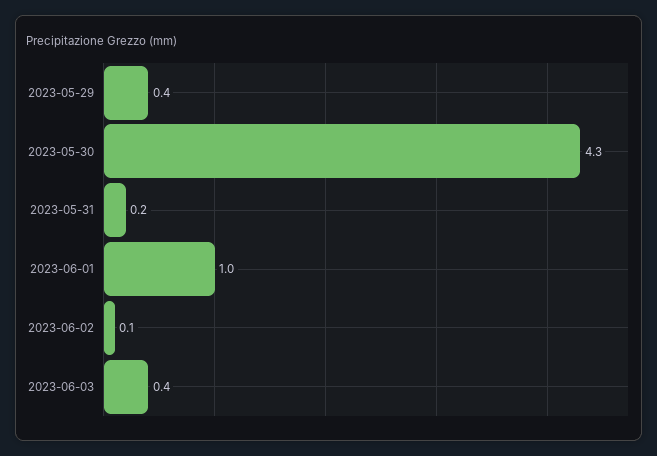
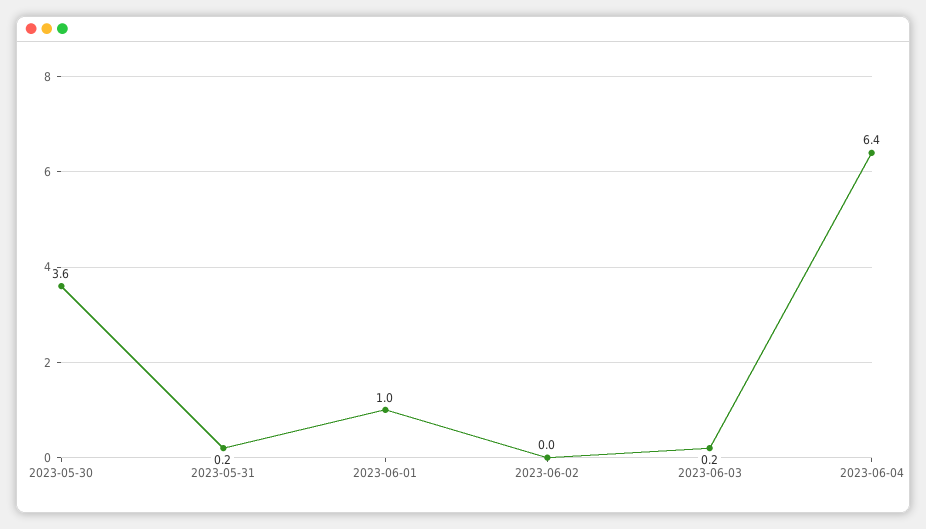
2023-05-29: 0.4 -> none
2023-05-30: 4.3 -> 3.6
2023-06-02: 0.1 -> 0
2023-06-03: 0.4 -> 0.2
2023-06-04: none -> 6.4

